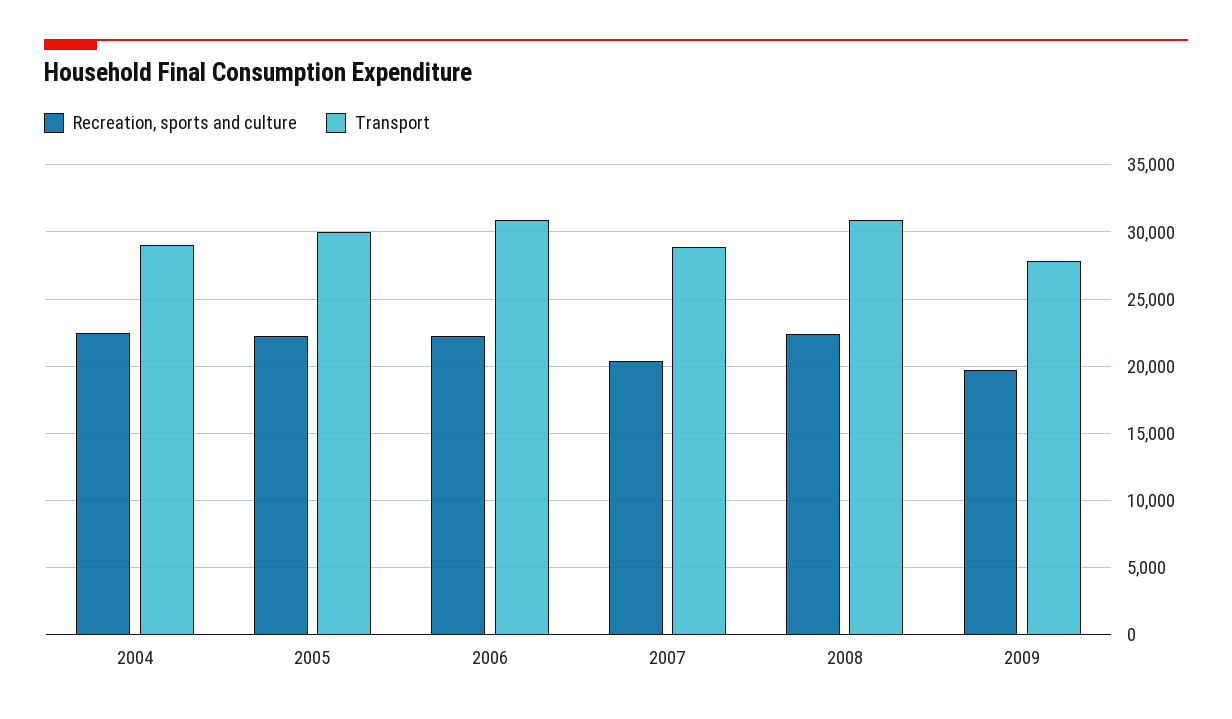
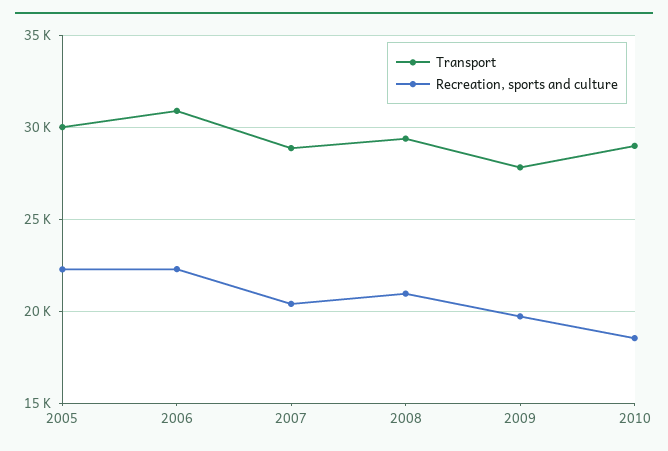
Recreation, sports and culture, 2004: 22500 -> none
Transport, 2004: 29000 -> none
Recreation, sports and culture, 2008: 22500 -> 21000
Transport, 2008: 31000 -> 29500
Transport, 2010: none -> 29000
Recreation, sports and culture, 2010: none -> 18500

